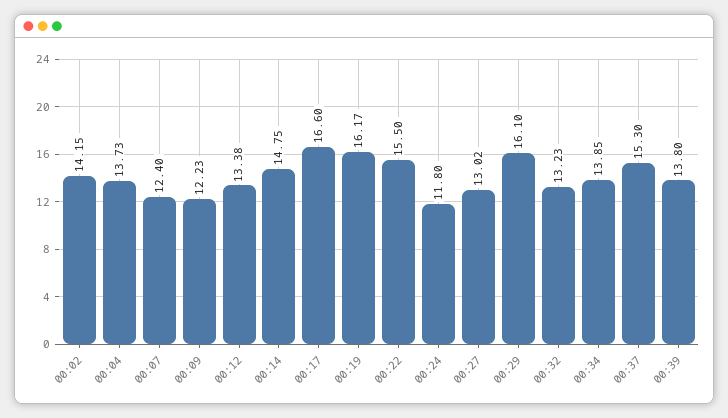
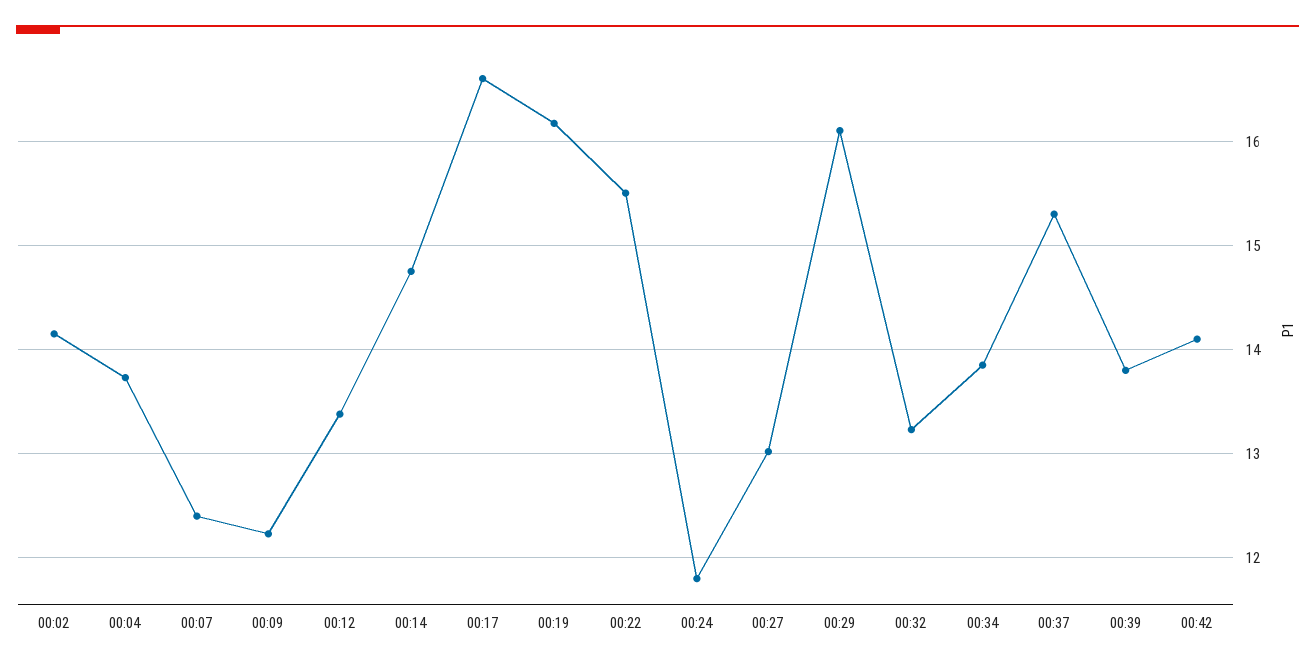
00:42: none -> 14.1

